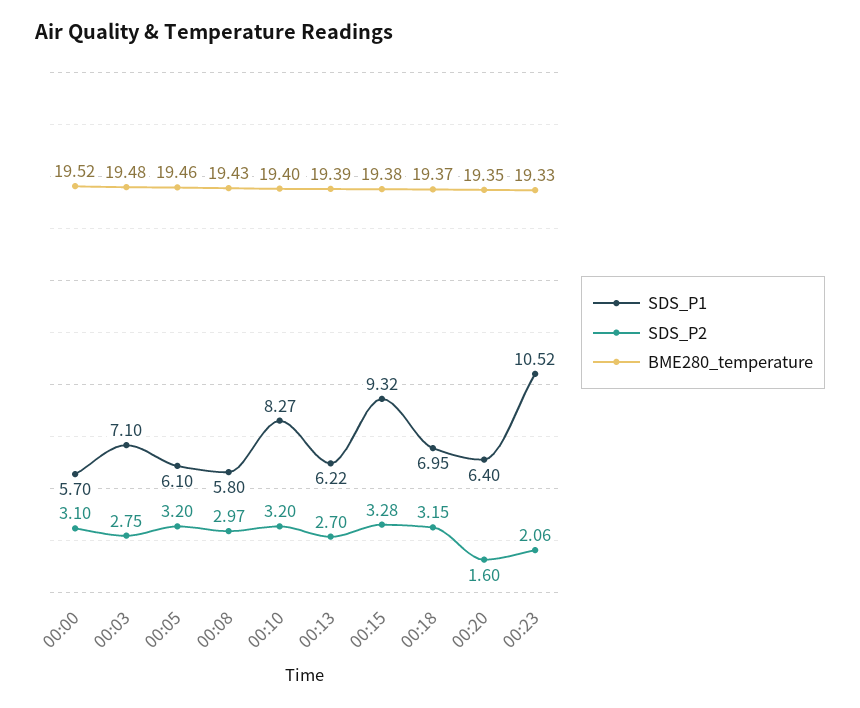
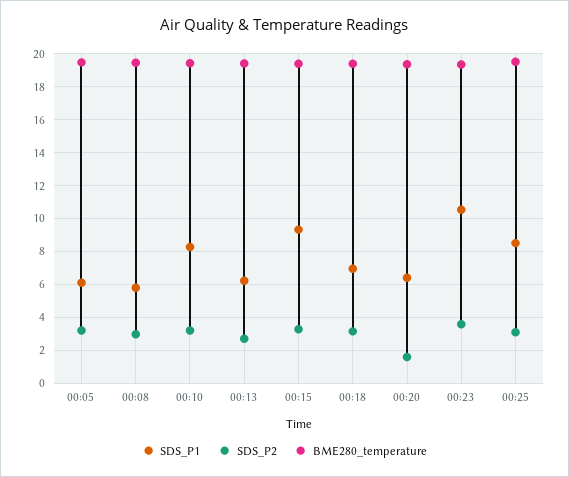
SDS_P1, 00:00: 5.7 -> none
SDS_P2, 00:00: 3.1 -> none
BME280_temperature, 00:00: 19.52 -> none
SDS_P1, 00:03: 7.1 -> none
SDS_P2, 00:03: 2.75 -> none
BME280_temperature, 00:03: 19.48 -> none
SDS_P2, 00:23: 2.06 -> 3.5
SDS_P1, 00:25: none -> 8.5
SDS_P2, 00:25: none -> 3
BME280_temperature, 00:25: none -> 19.5

